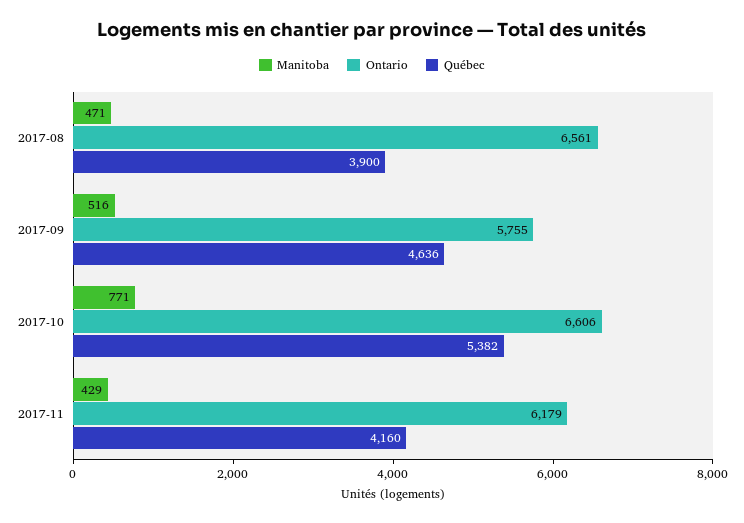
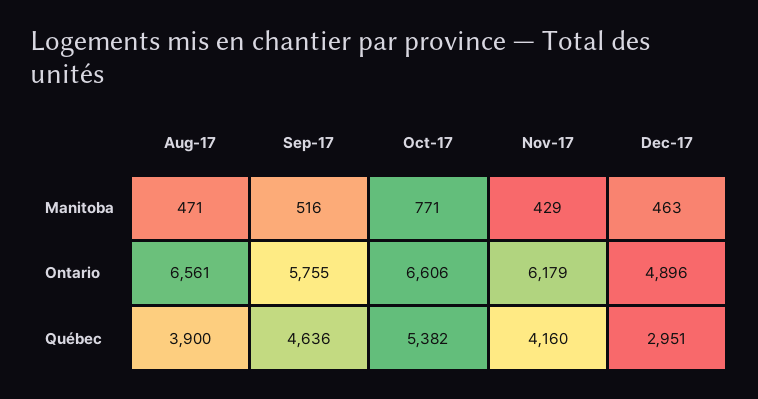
Manitoba, Dec-17: none -> 463
Ontario, Dec-17: none -> 4896
Québec, Dec-17: none -> 2951

